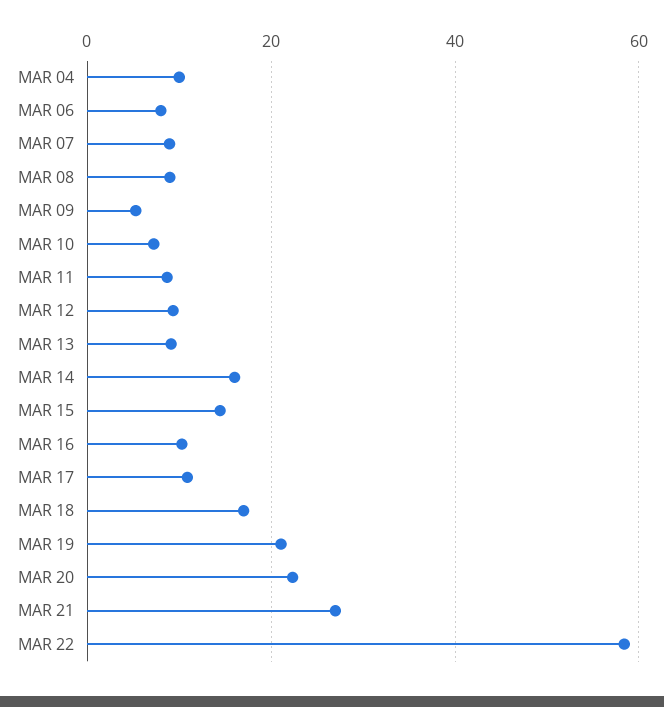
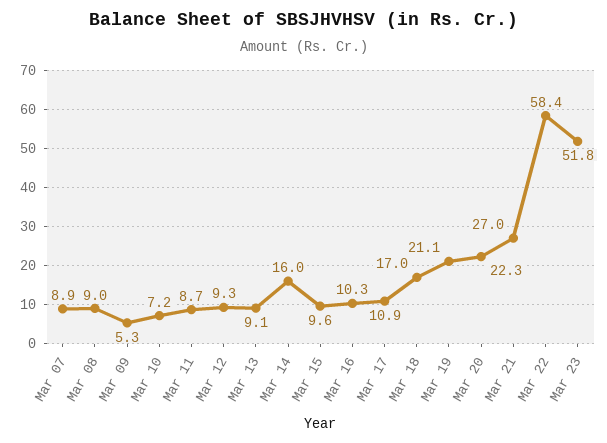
MAR 04: 10 -> none
MAR 06: 8 -> none
MAR 15: 14 -> 9.6
Mar 23: none -> 51.8

